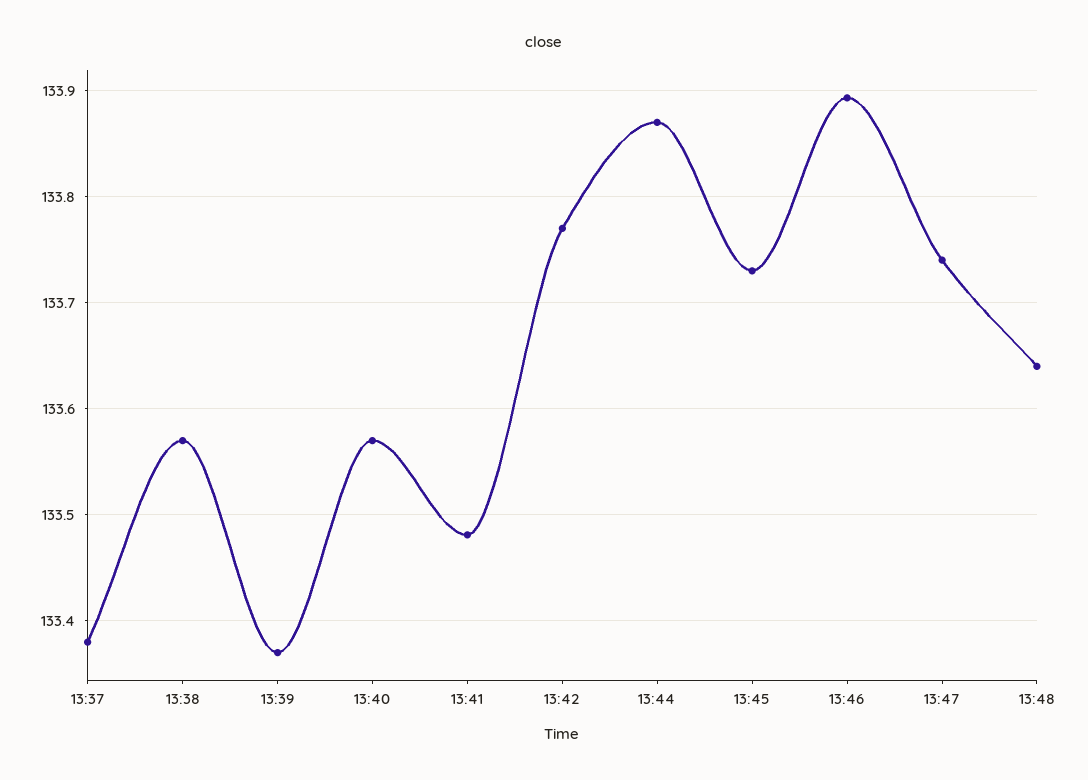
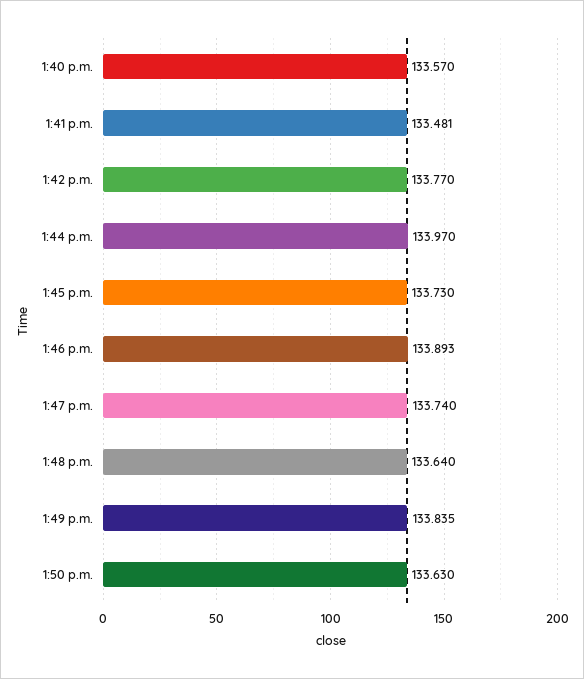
13:37: 133.38 -> none
13:38: 133.57 -> none
13:39: 133.37 -> none
13:44: 133.87 -> 133.97
1:49 p.m.: none -> 133.835
1:50 p.m.: none -> 133.63

